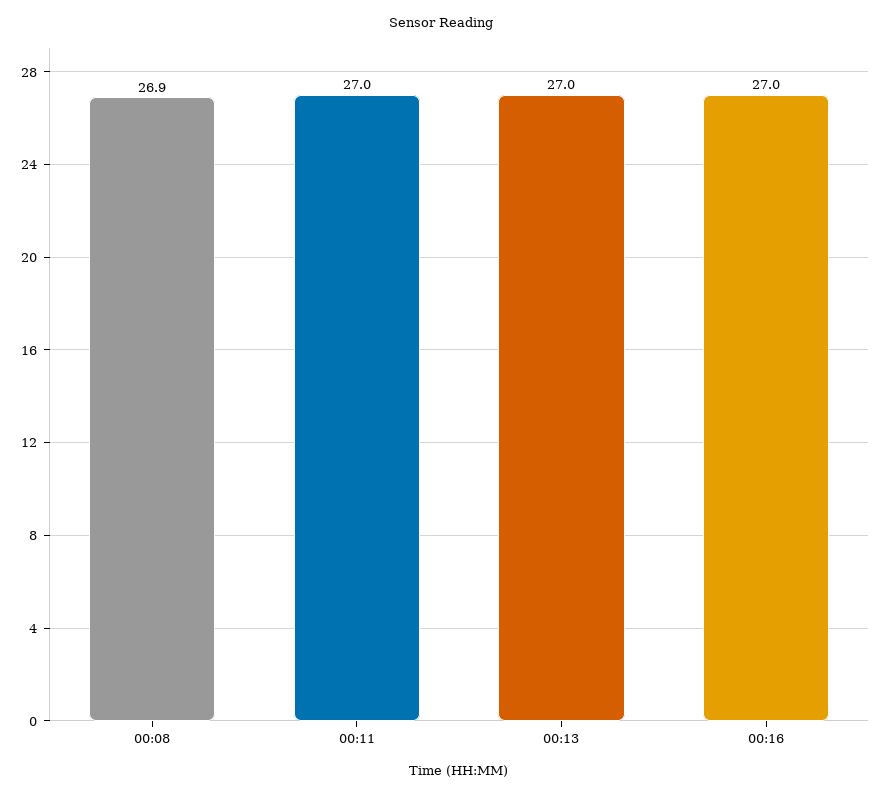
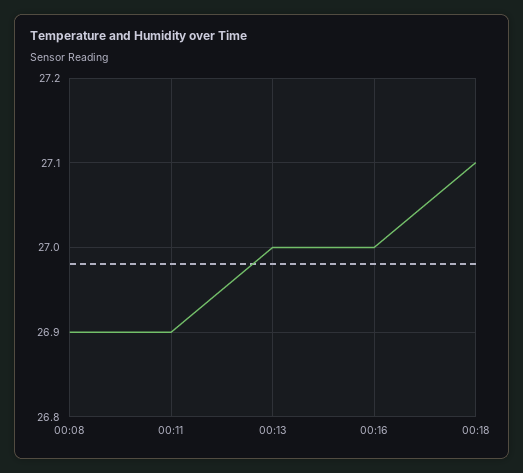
00:11: 27 -> 26.9
00:18: none -> 27.1

